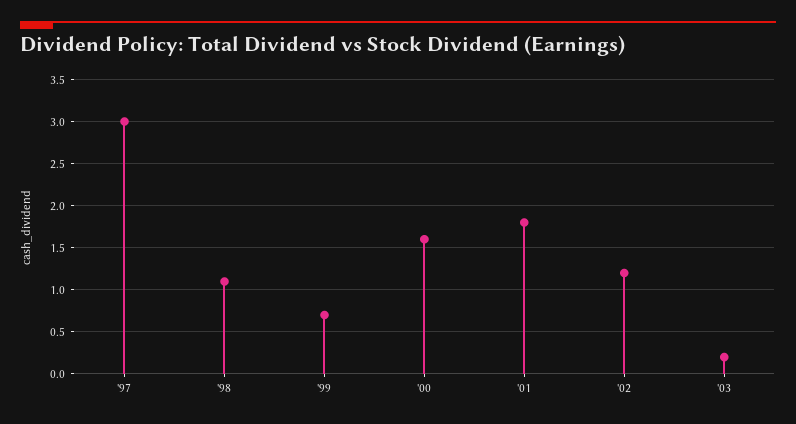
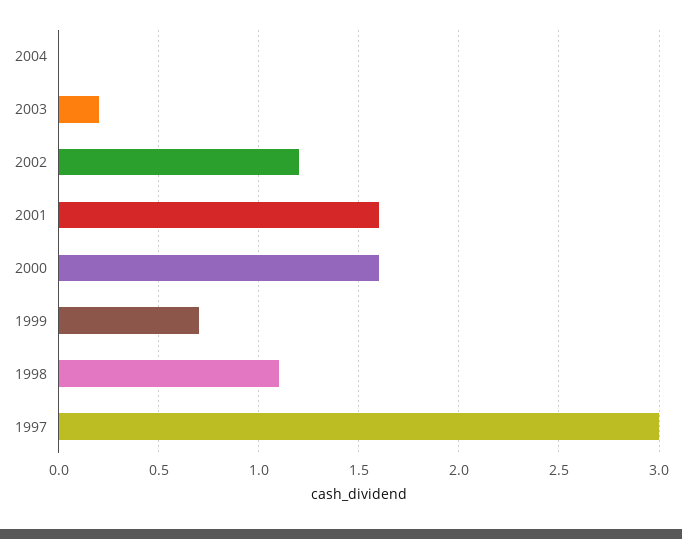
'01: 1.8 -> 1.6
2004: none -> 0

